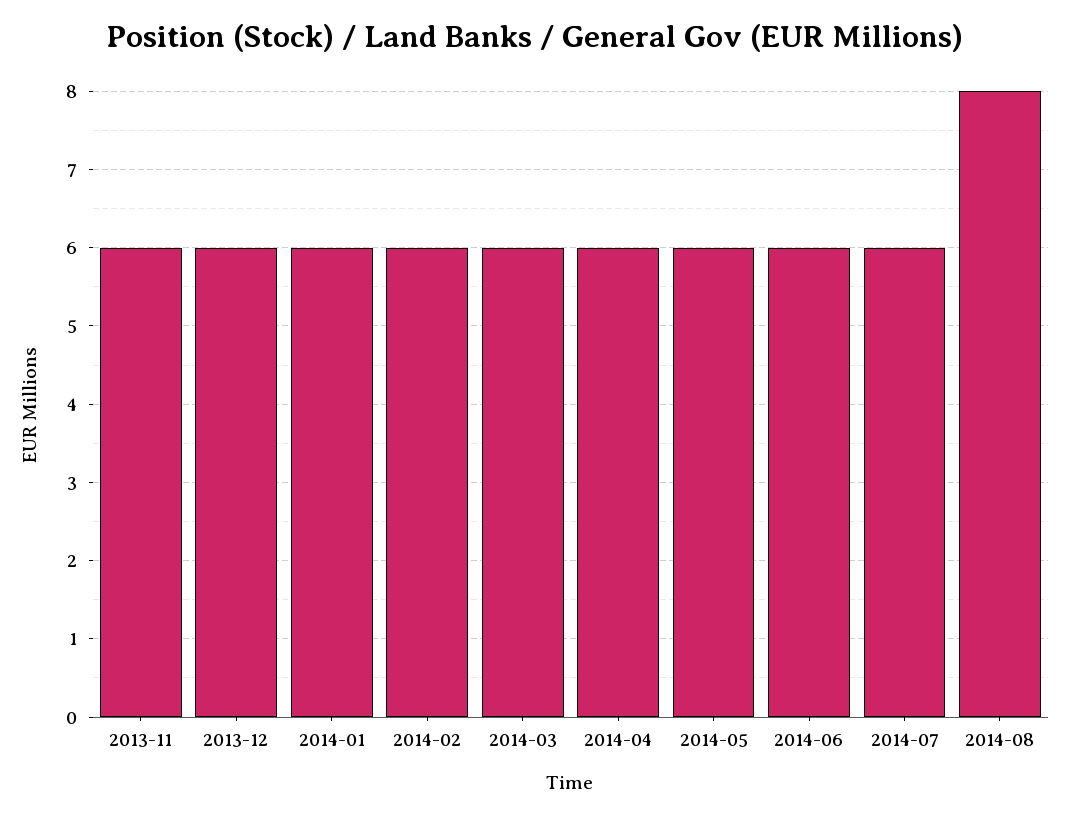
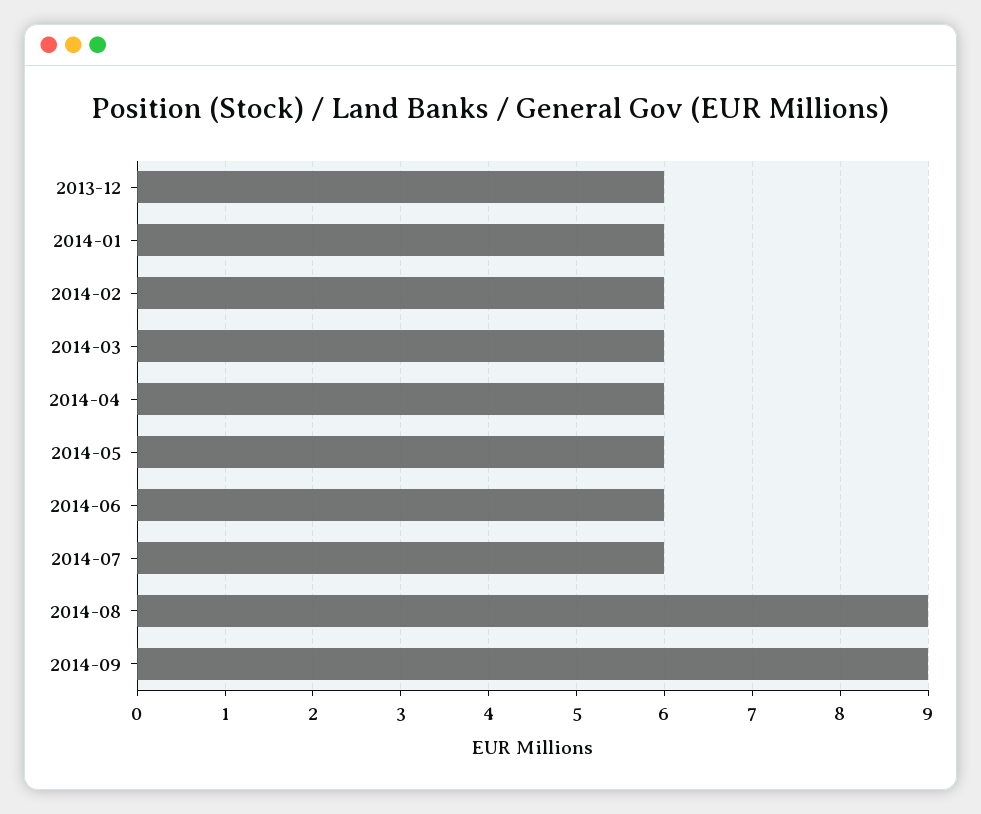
2013-11: 6 -> none
2014-08: 8 -> 9
2014-09: none -> 9

